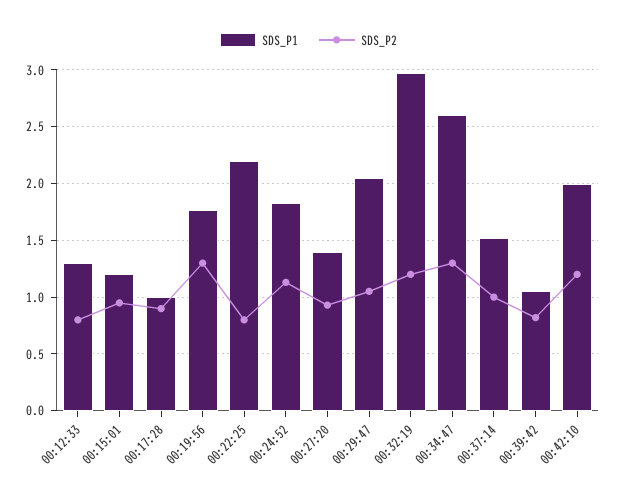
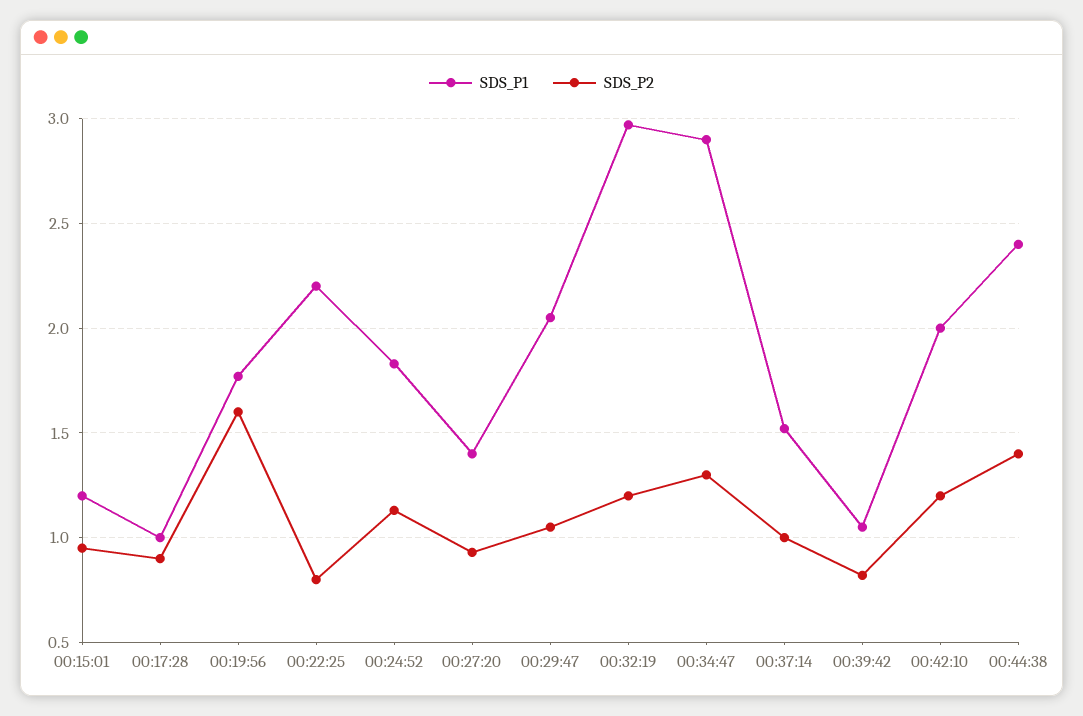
SDS_P1, 00:12:33: 1.3 -> none
SDS_P2, 00:12:33: 0.8 -> none
SDS_P2, 00:19:56: 1.3 -> 1.6
SDS_P1, 00:34:47: 2.6 -> 2.9
SDS_P1, 00:44:38: none -> 2.4
SDS_P2, 00:44:38: none -> 1.4

